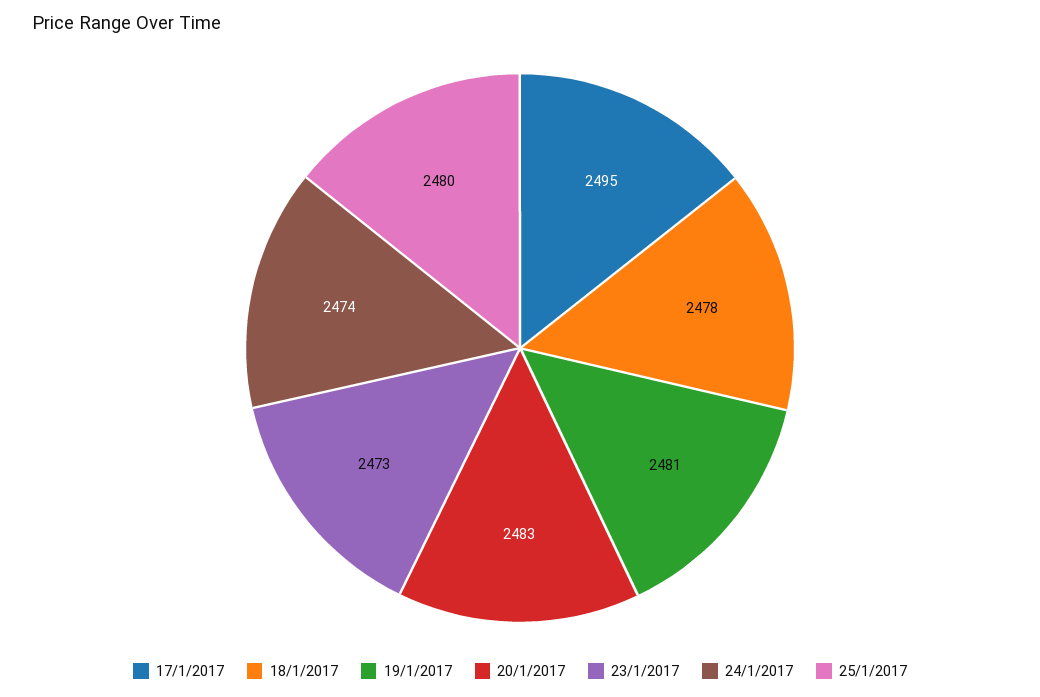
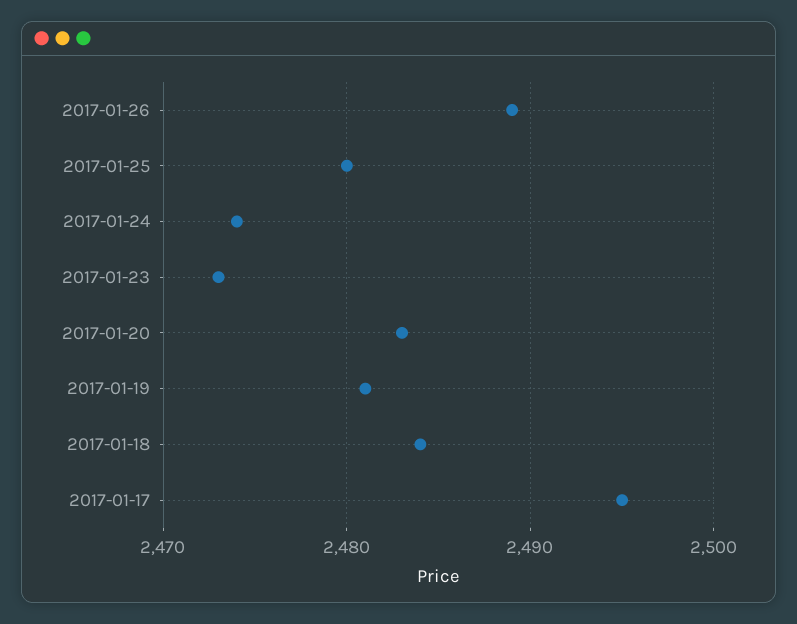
18/1/2017: 2478 -> 2484
2017-01-26: none -> 2489

